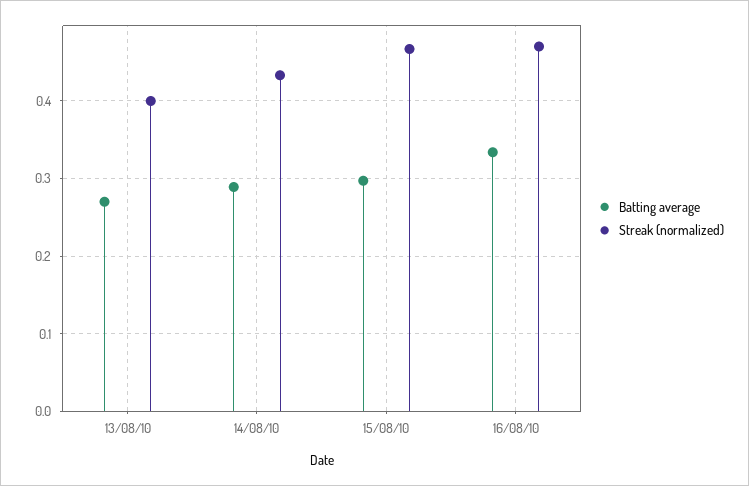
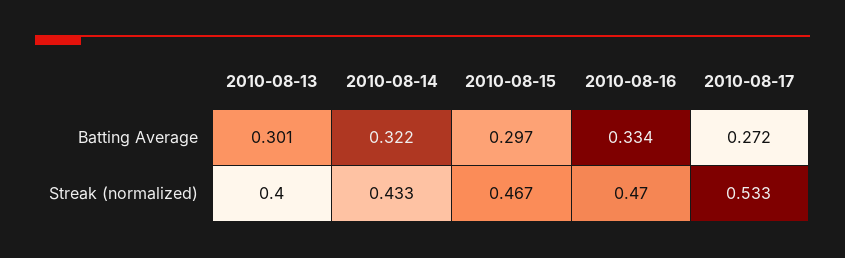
Batting average, 13/08/10: 0.27 -> 0.301
Batting average, 14/08/10: 0.29 -> 0.322
Batting average, 2010-08-17: none -> 0.272
Streak (normalized), 2010-08-17: none -> 0.533

